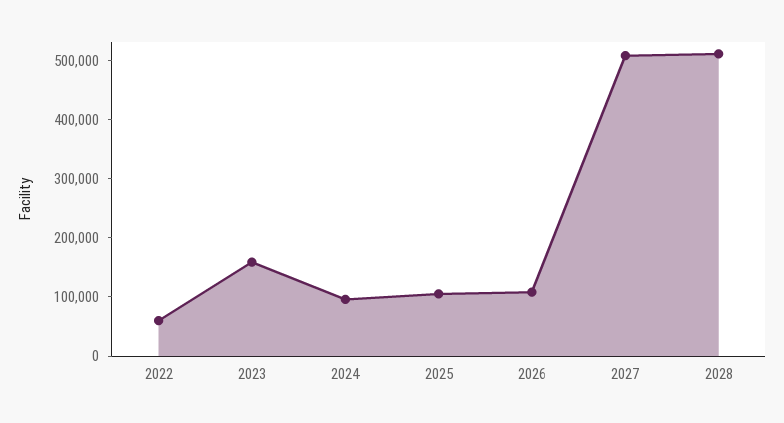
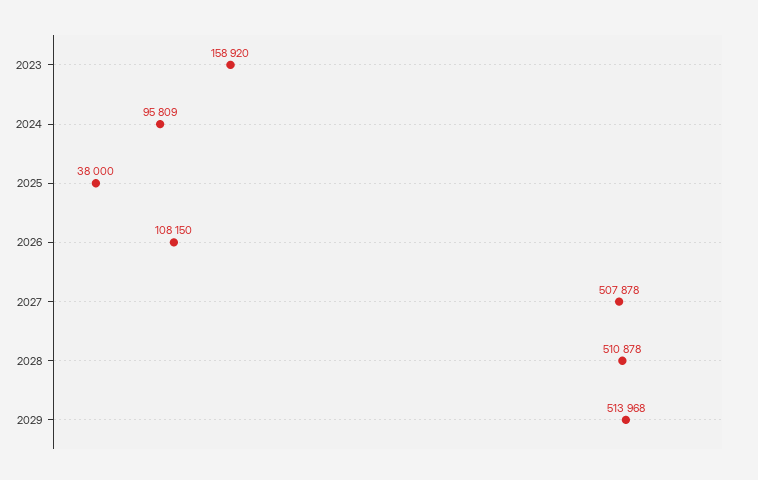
2022: 60000 -> none
2025: 100000 -> 38000
2029: none -> 513968

